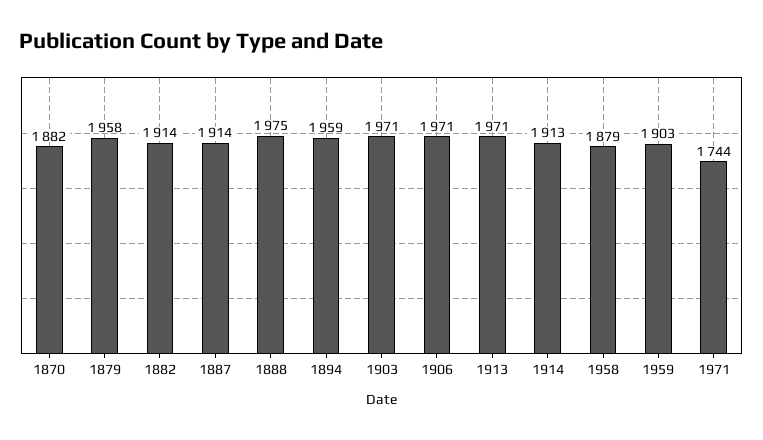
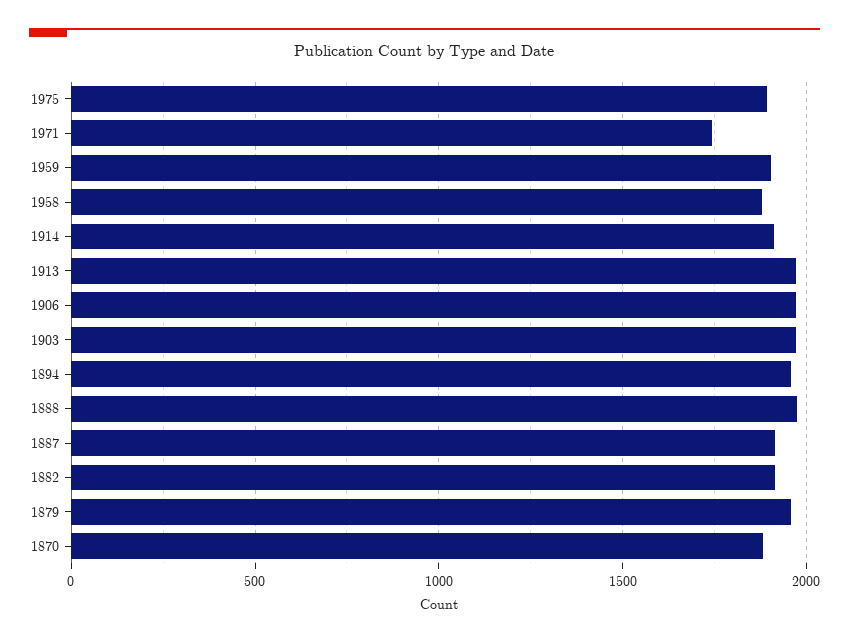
1975: none -> 1900

